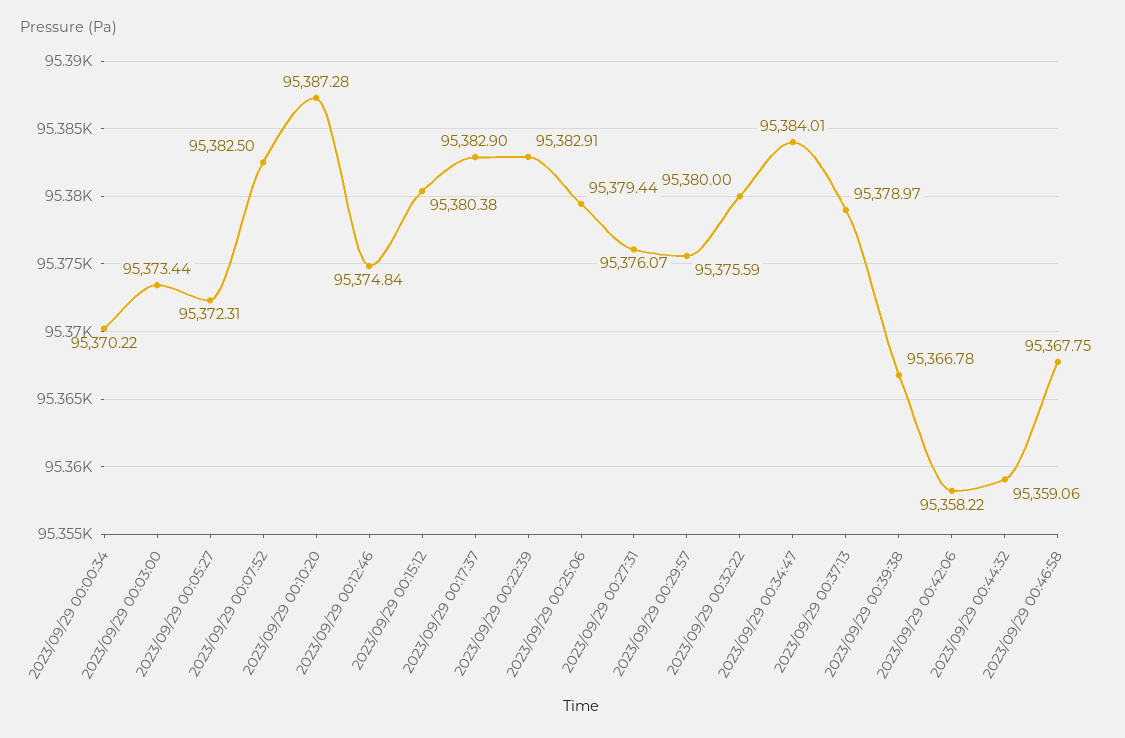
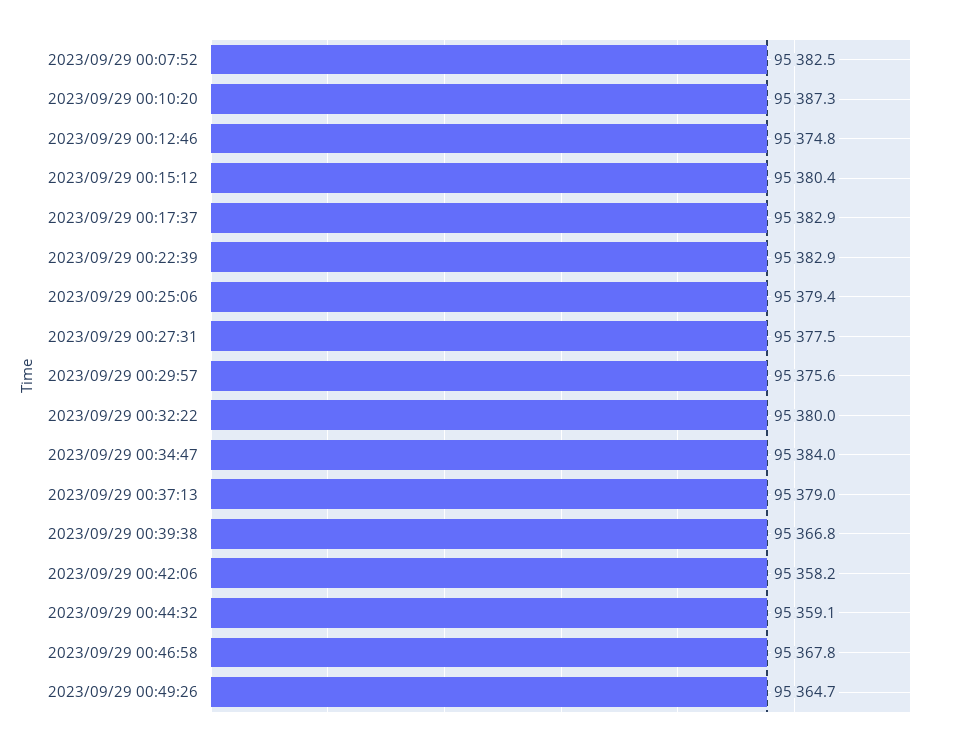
2023/09/29 00:00:34: 95370.22 -> none
2023/09/29 00:03:00: 95373.44 -> none
2023/09/29 00:05:27: 95372.31 -> none
2023/09/29 00:27:31: 95376.07 -> 95377.5
2023/09/29 00:49:26: none -> 95364.7

